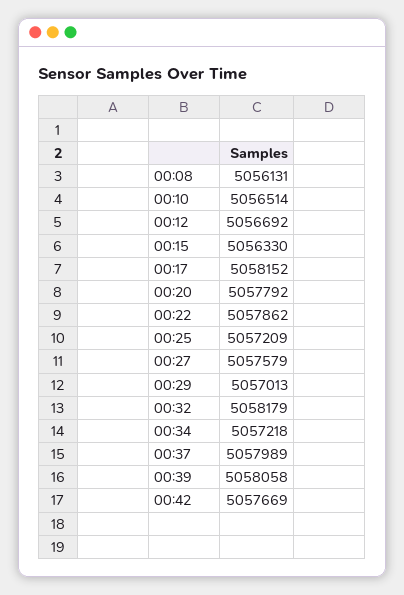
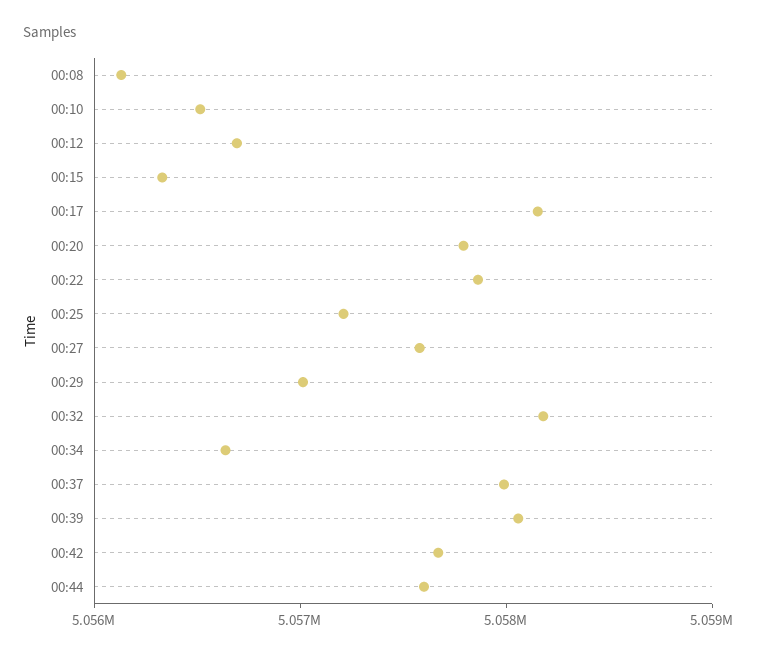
00:34: 5057218 -> 5056600
00:44: none -> 5057600

